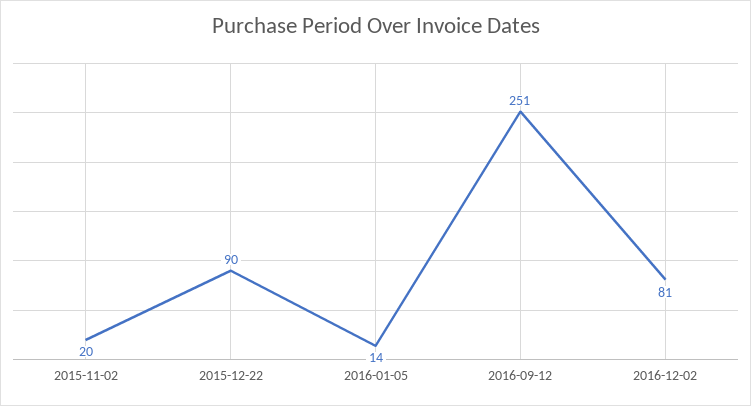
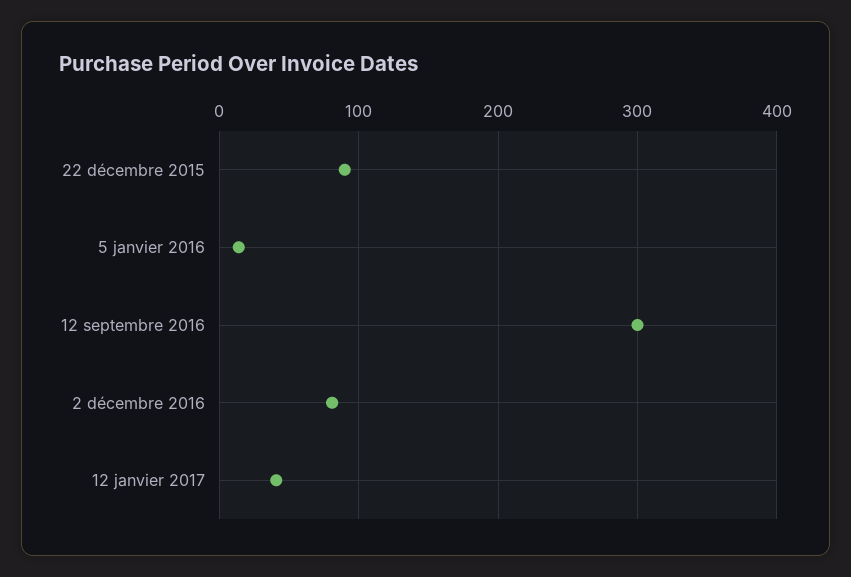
2015-11-02: 20 -> none
2016-09-12: 251 -> 300
12 janvier 2017: none -> 40

